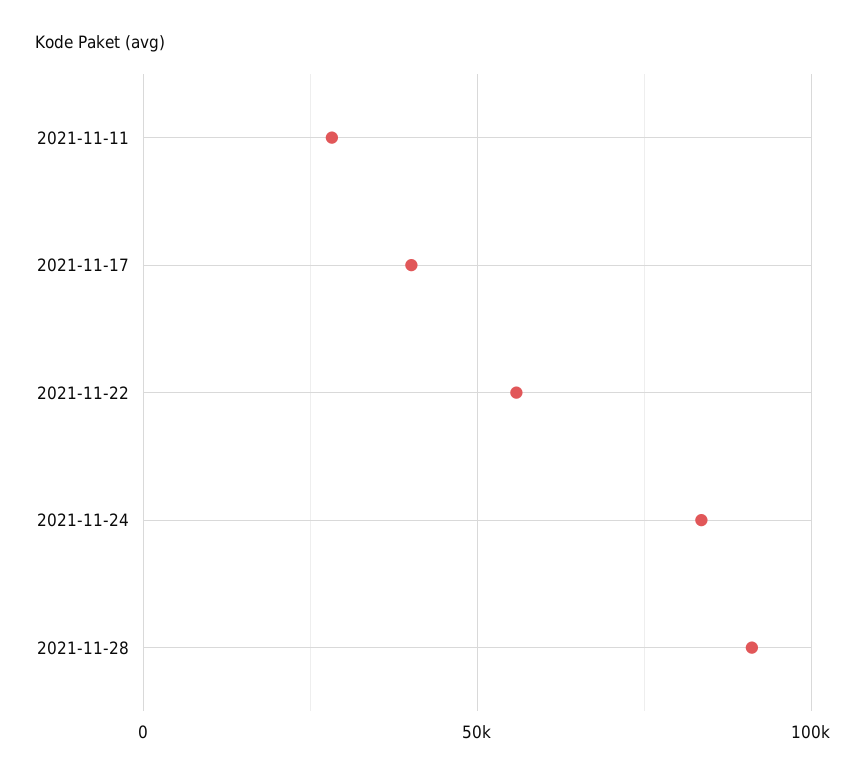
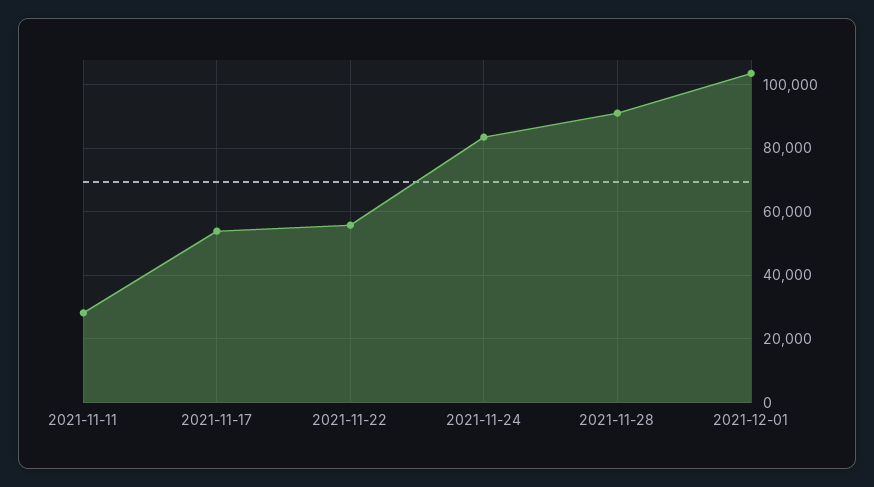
2021-11-17: 40000 -> 54000
2021-12-01: none -> 104000

